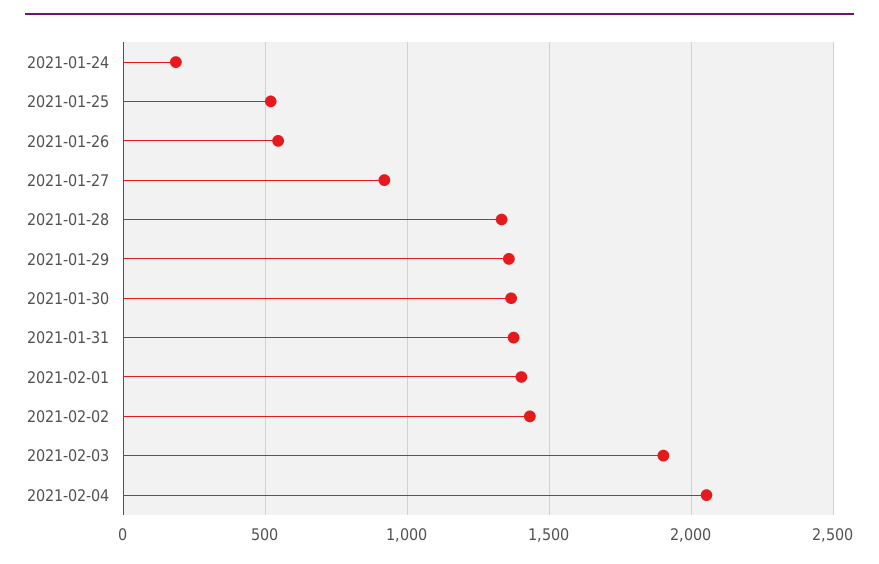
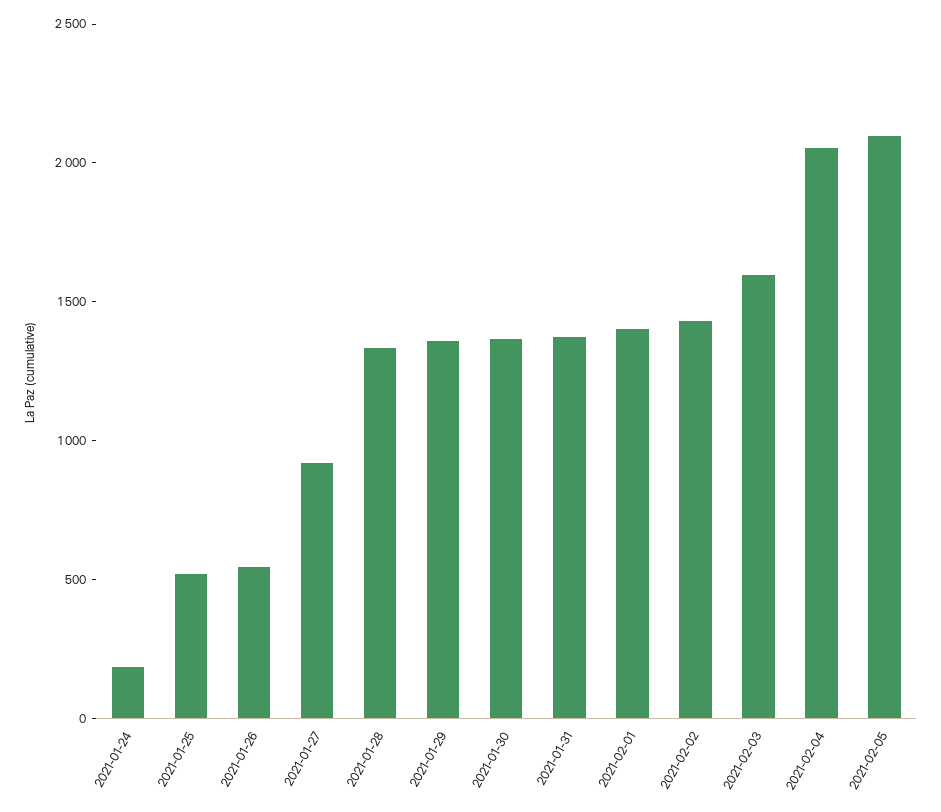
2021-02-03: 1900 -> 1600
2021-02-05: none -> 2100

